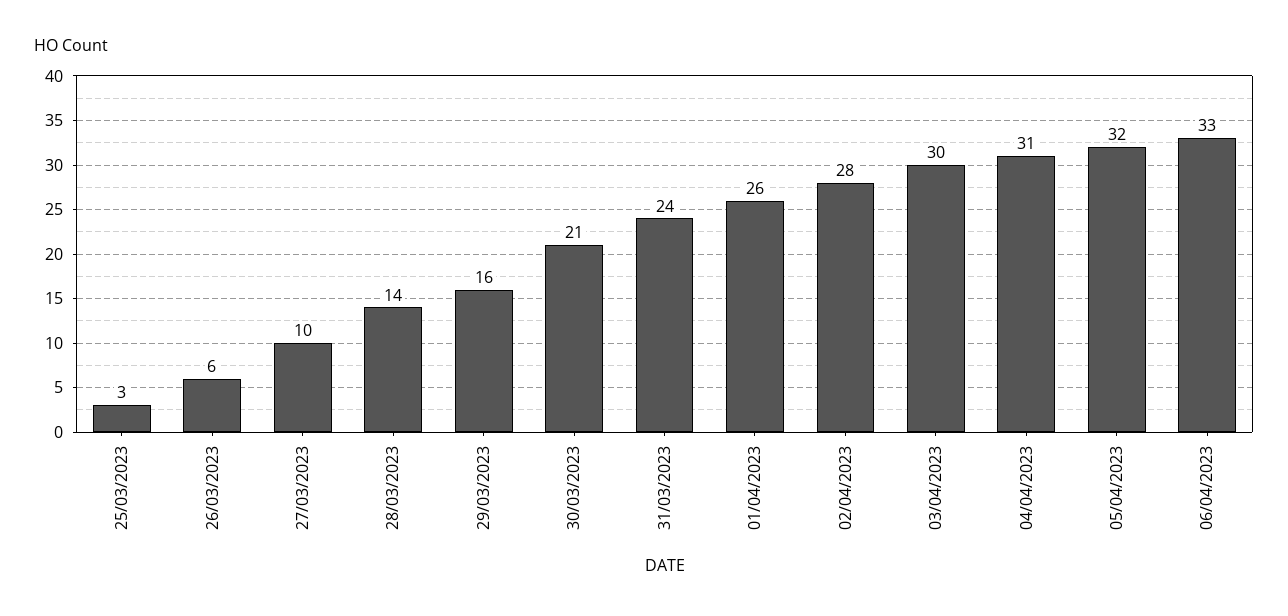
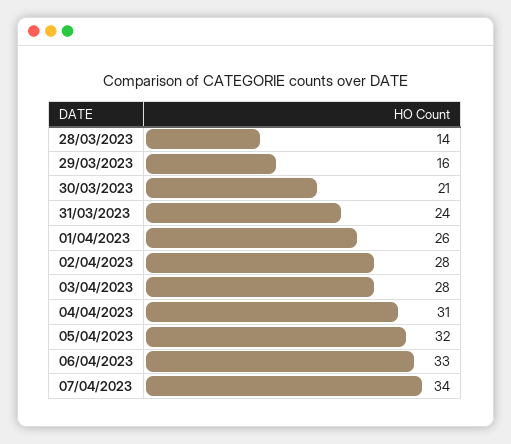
25/03/2023: 3 -> none
26/03/2023: 6 -> none
27/03/2023: 10 -> none
03/04/2023: 30 -> 28
07/04/2023: none -> 34

